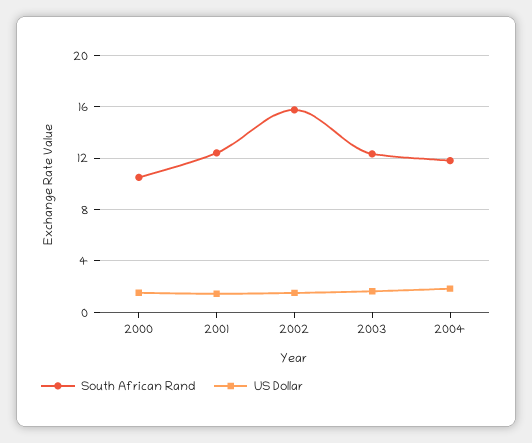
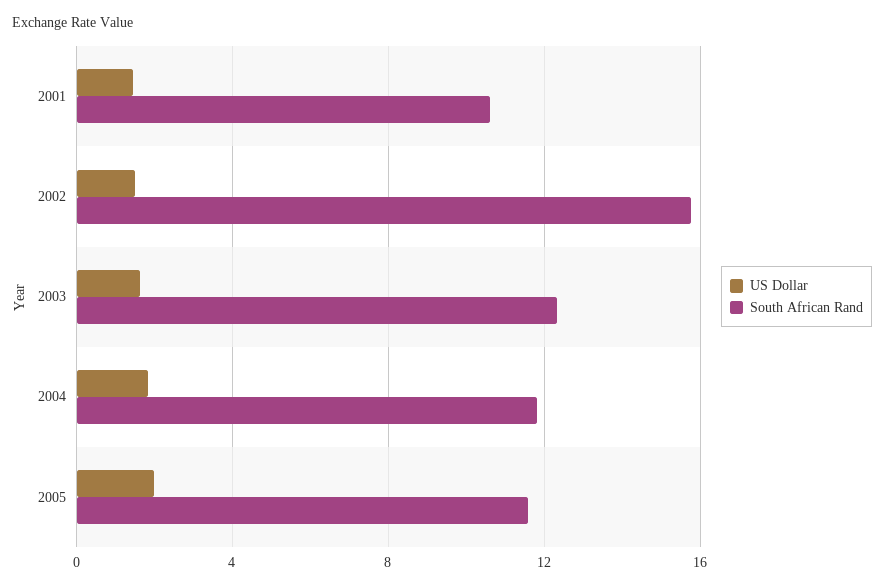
South African Rand, 2000: 10.5 -> none
US Dollar, 2000: 1.5 -> none
South African Rand, 2001: 12.5 -> 10.5
US Dollar, 2005: none -> 2
South African Rand, 2005: none -> 11.5

